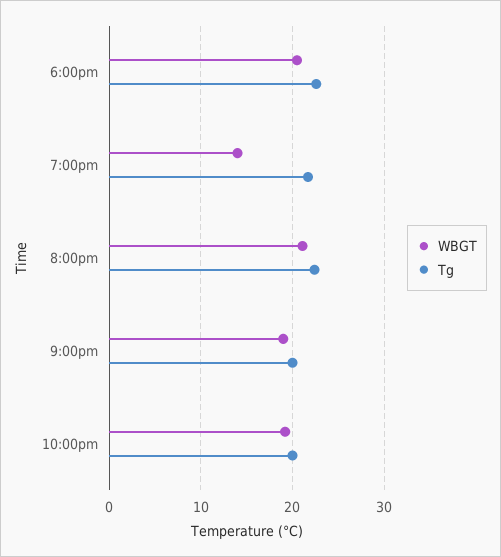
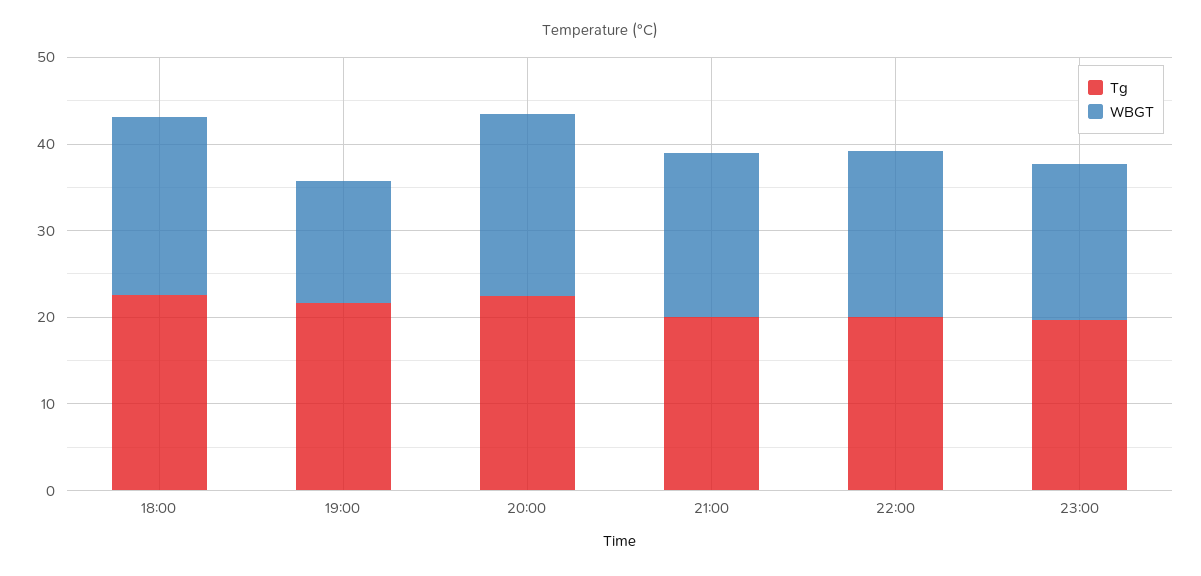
Tg, 23:00: none -> 20
WBGT, 23:00: none -> 18

